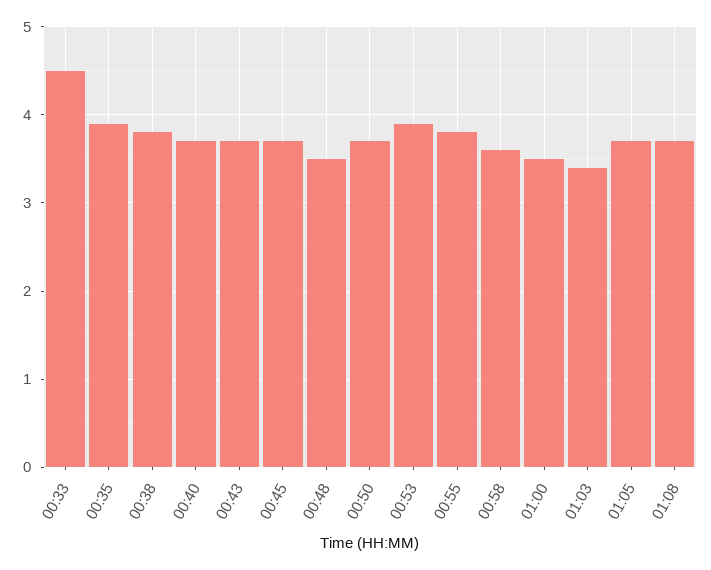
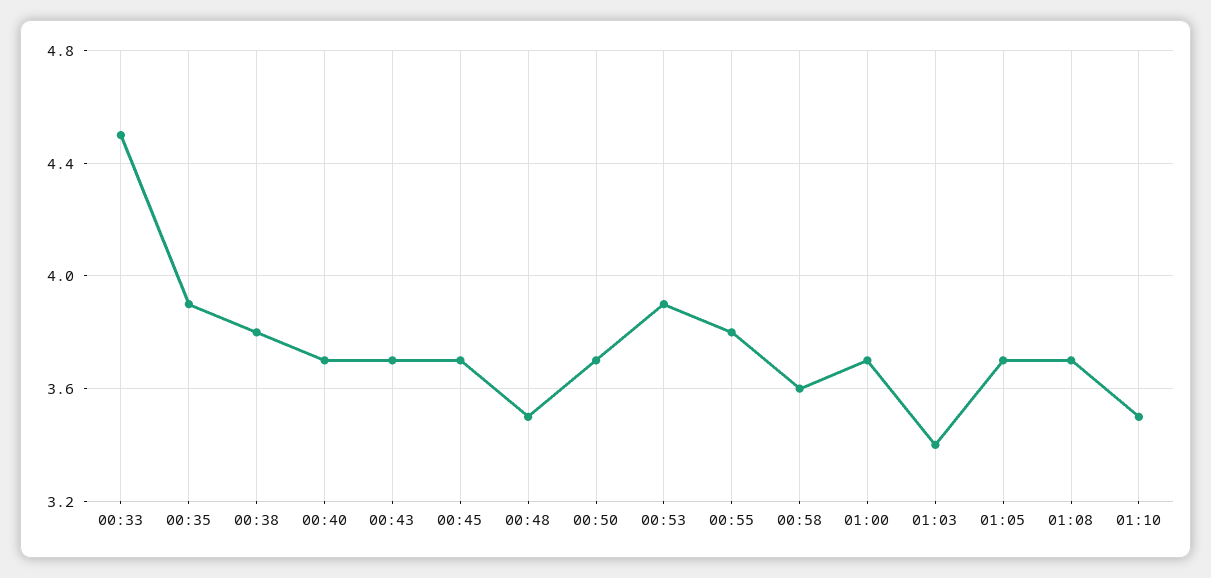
01:00: 3.5 -> 3.7
01:10: none -> 3.5

